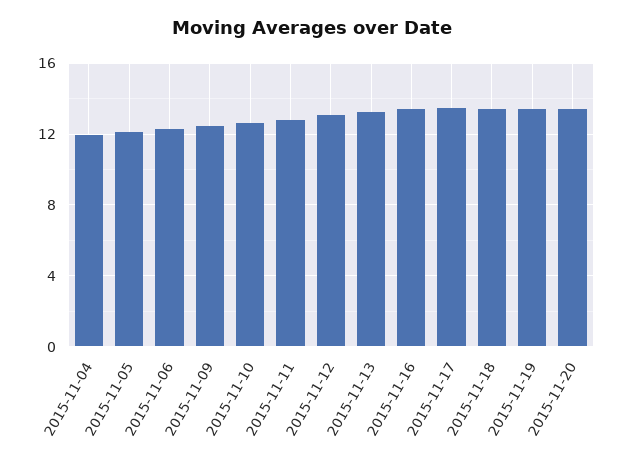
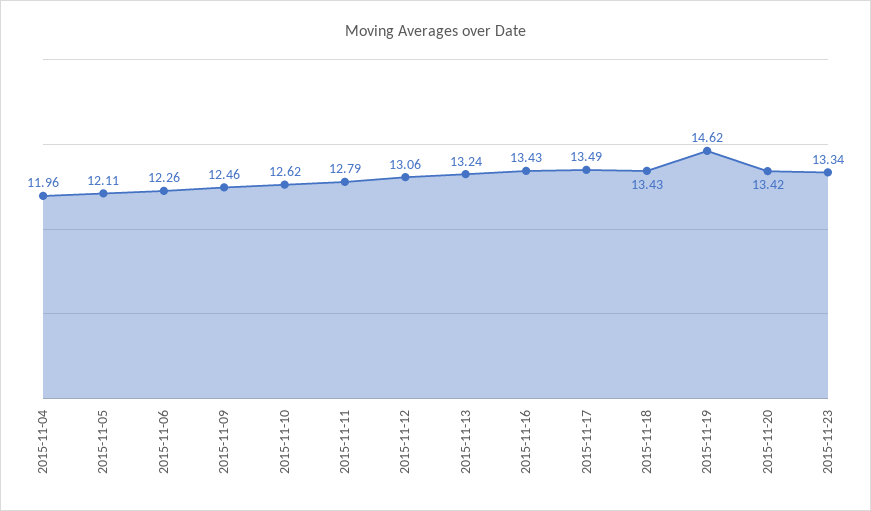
2015-11-19: 13.5 -> 14.62
2015-11-23: none -> 13.34

